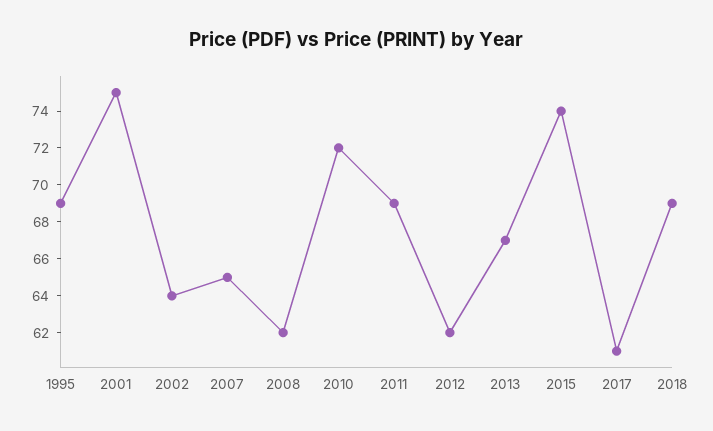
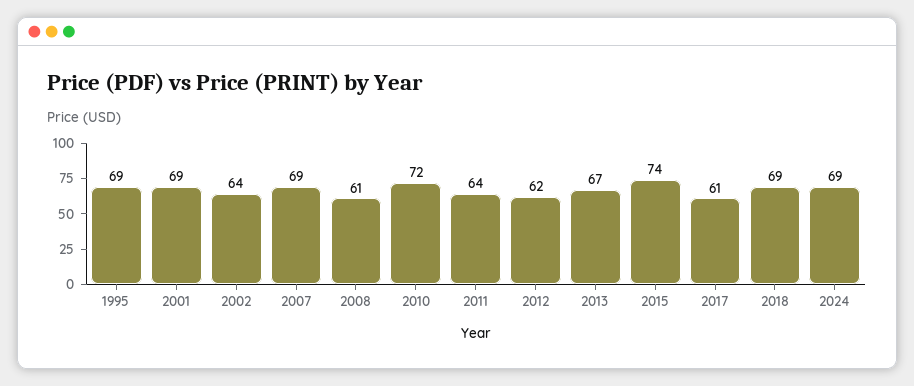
2001: 75 -> 69
2007: 65 -> 69
2008: 62 -> 61
2011: 69 -> 64
2024: none -> 69

